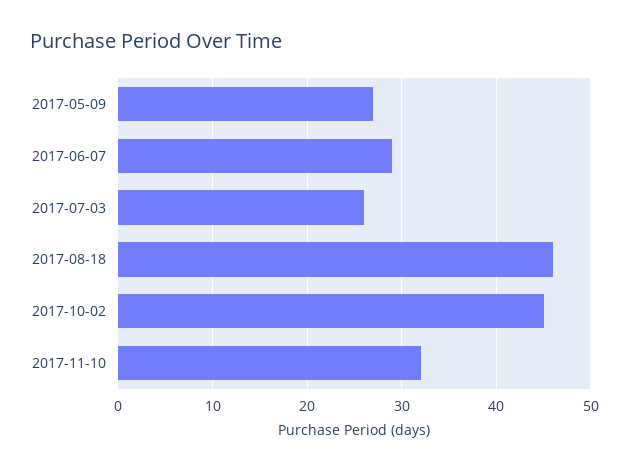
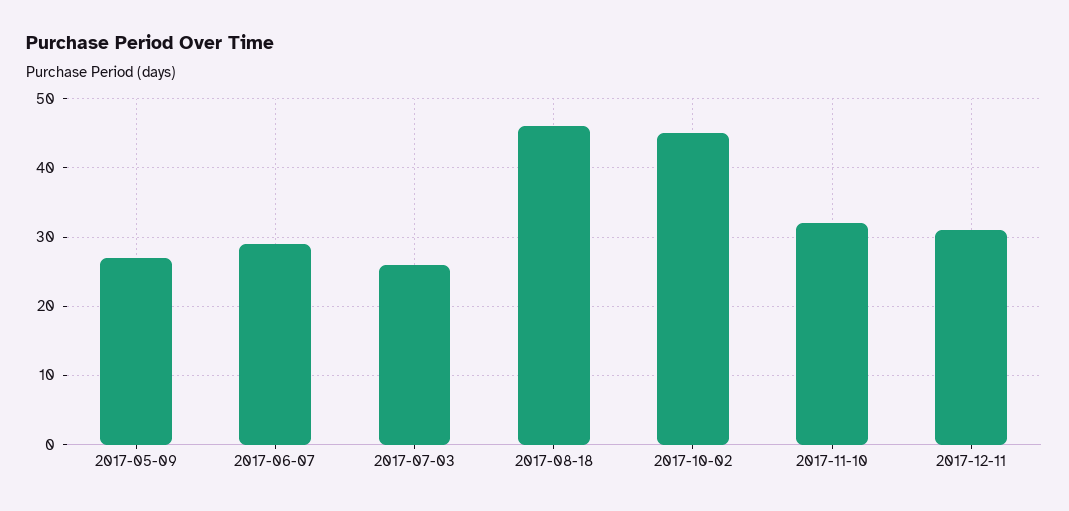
2017-12-11: none -> 31

